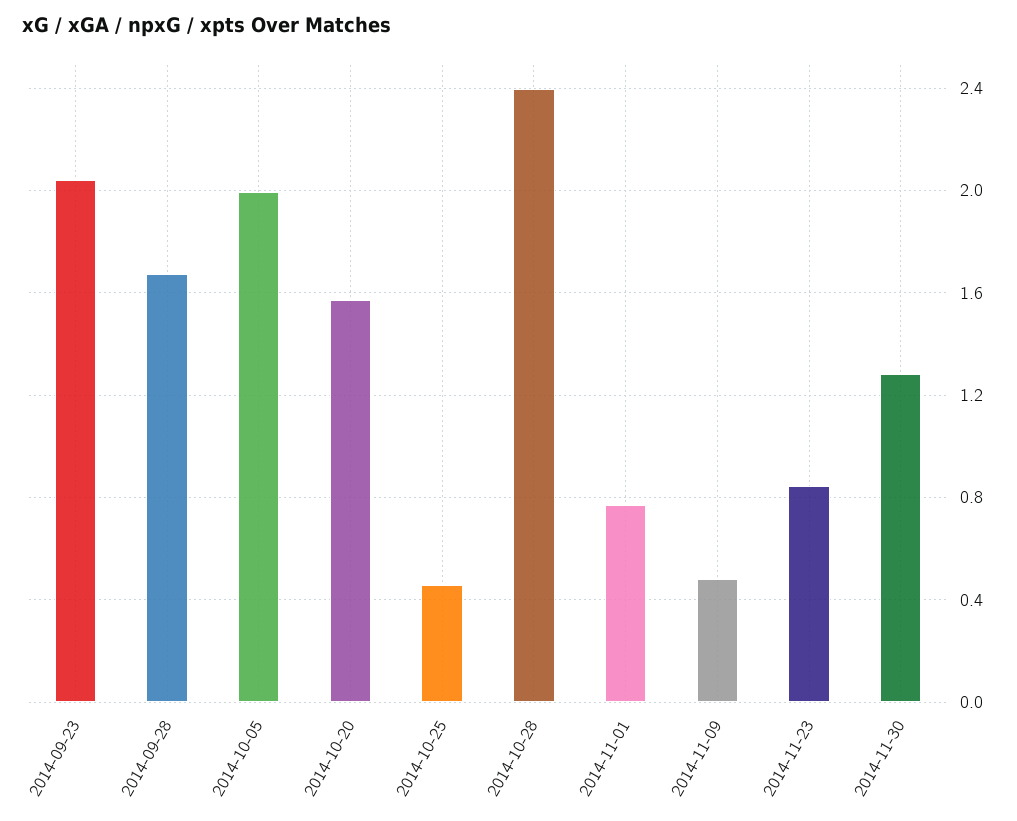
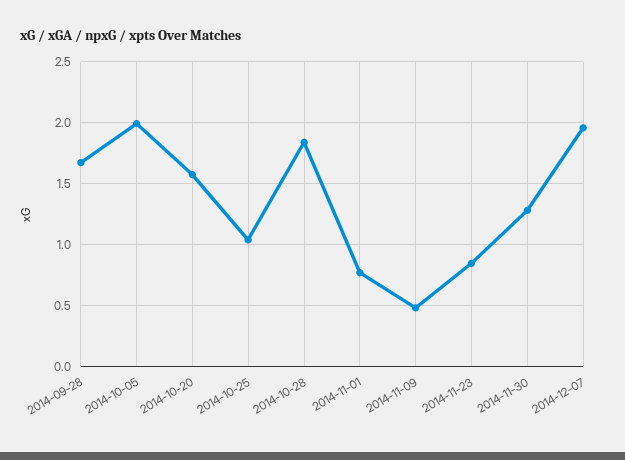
2014-09-23: 2.05 -> none
2014-10-25: 0.45 -> 1.05
2014-10-28: 2.4 -> 1.85
2014-12-07: none -> 1.95

